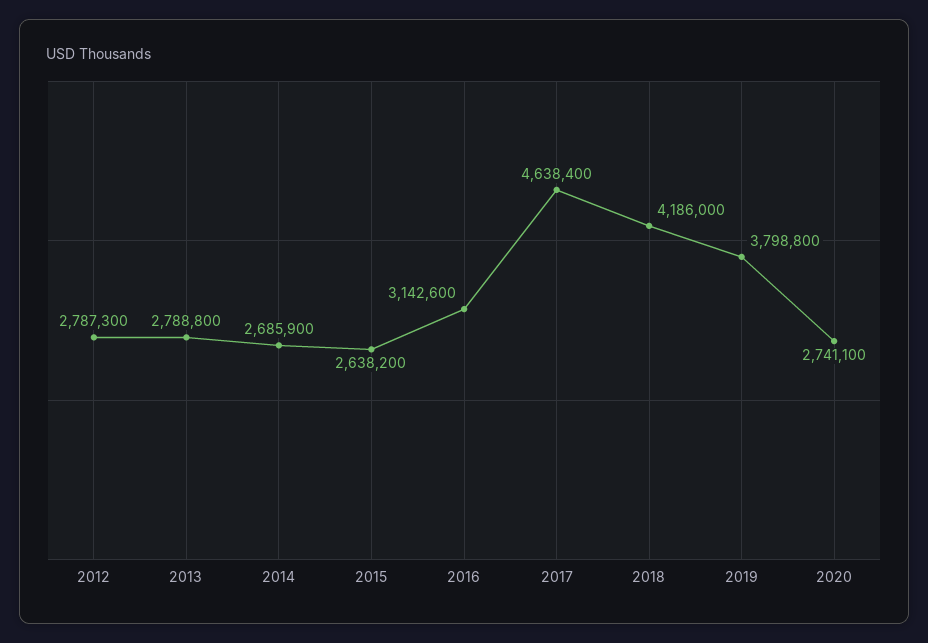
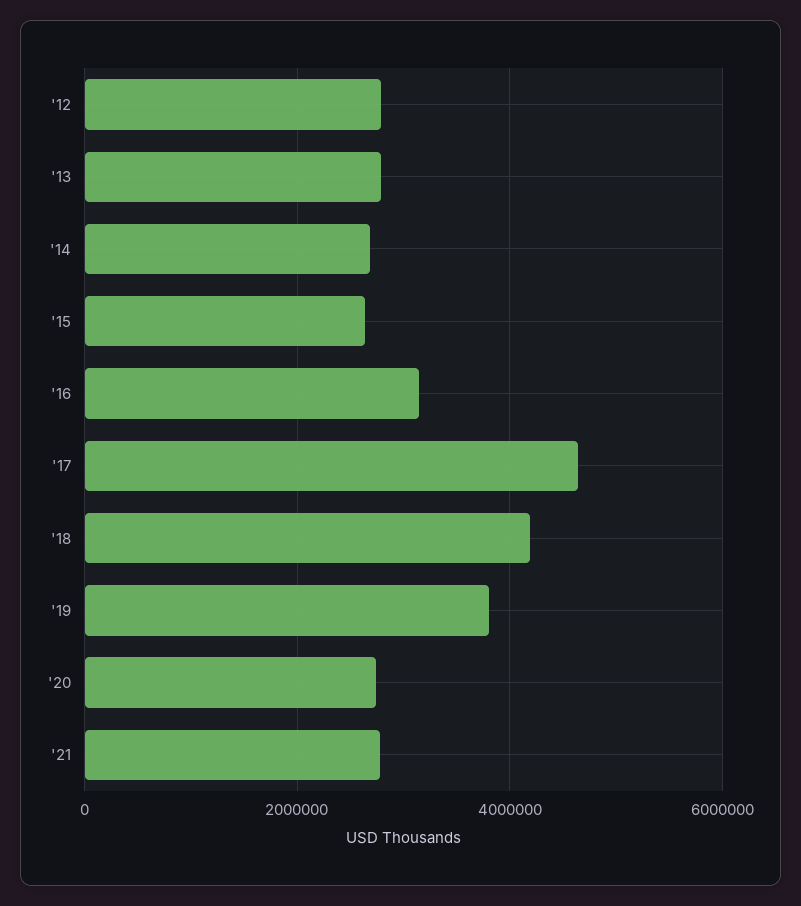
'21: none -> 2800000

